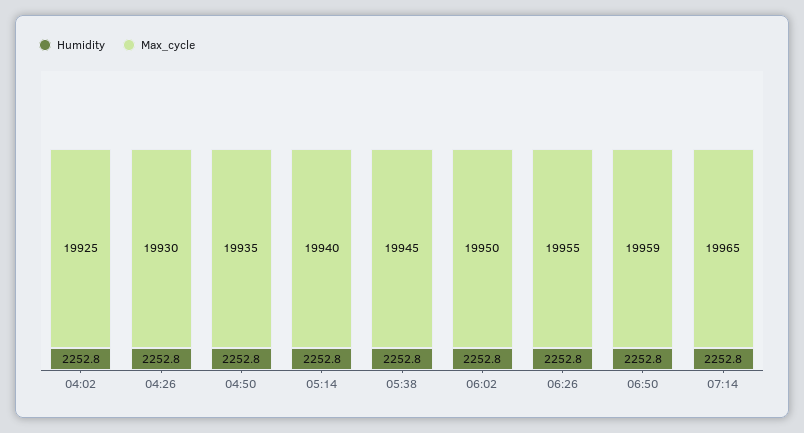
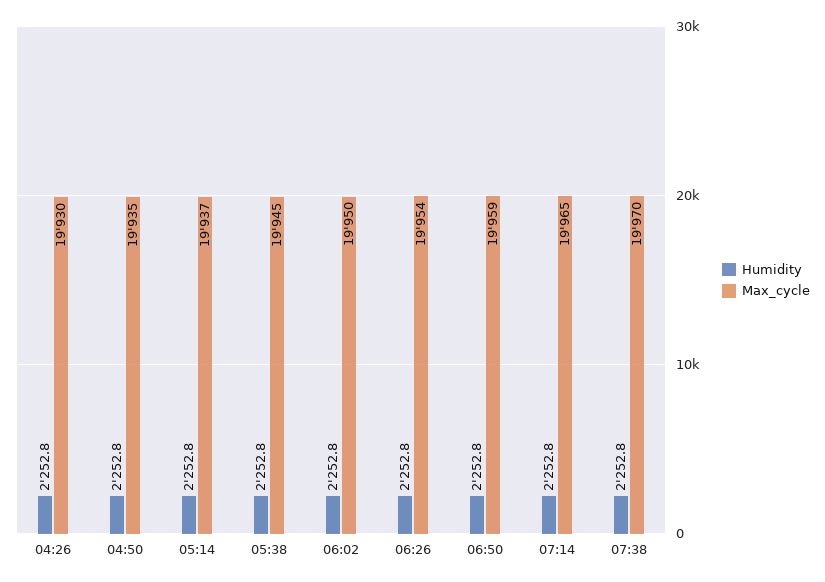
Humidity, 04:02: 2252.8 -> none
Max_cycle, 04:02: 19925 -> none
Max_cycle, 05:14: 19940 -> 19937
Max_cycle, 06:26: 19955 -> 19954
Humidity, 07:38: none -> 2252.8
Max_cycle, 07:38: none -> 19970

